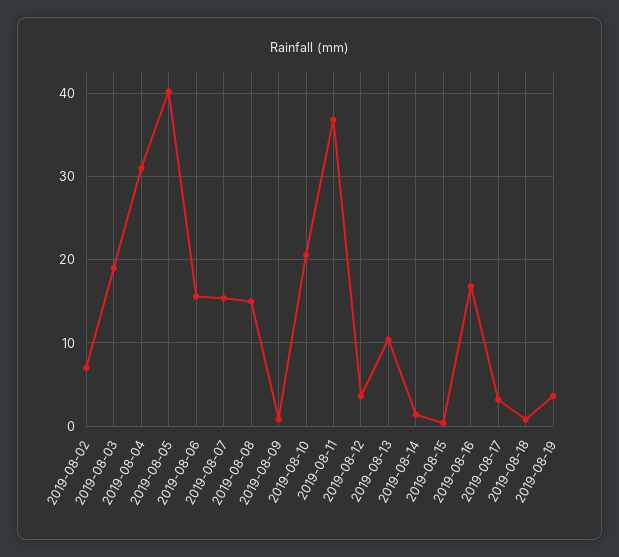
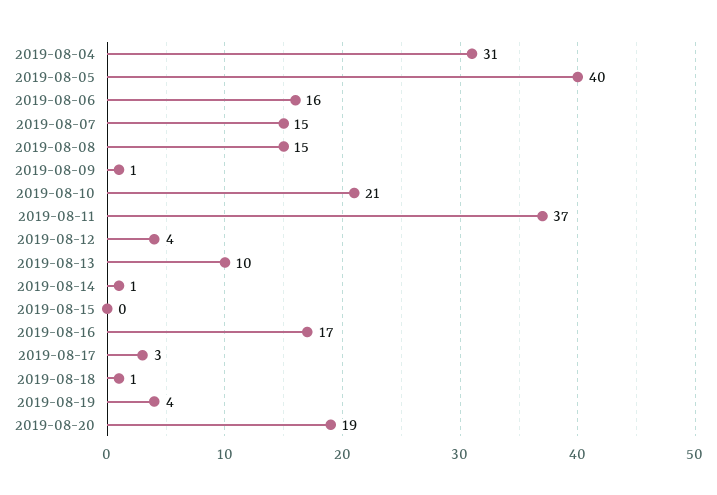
2019-08-02: 7 -> none
2019-08-03: 19 -> none
2019-08-20: none -> 19

